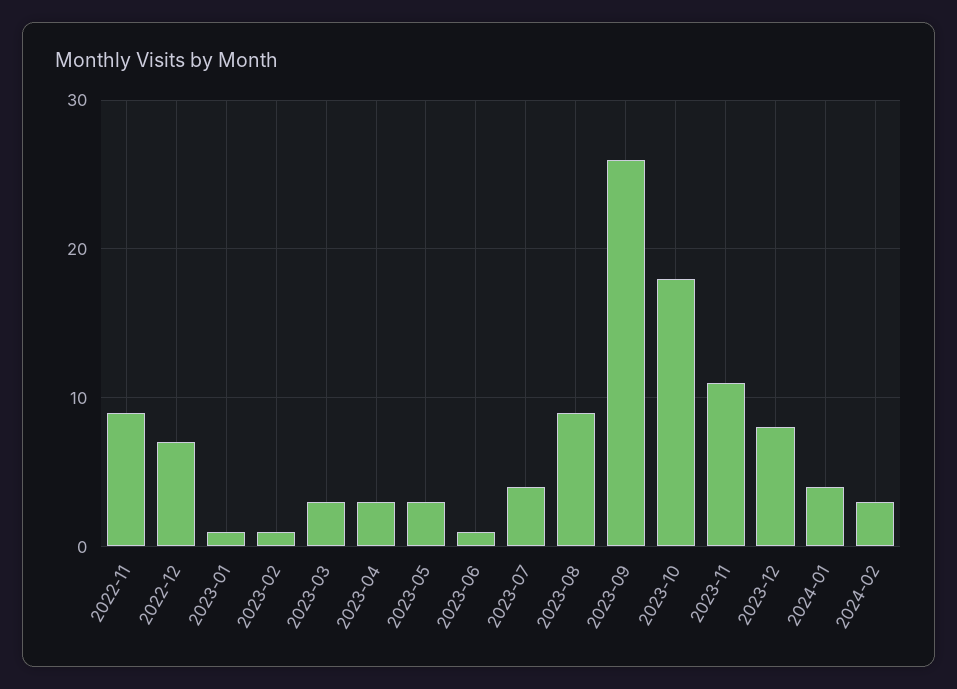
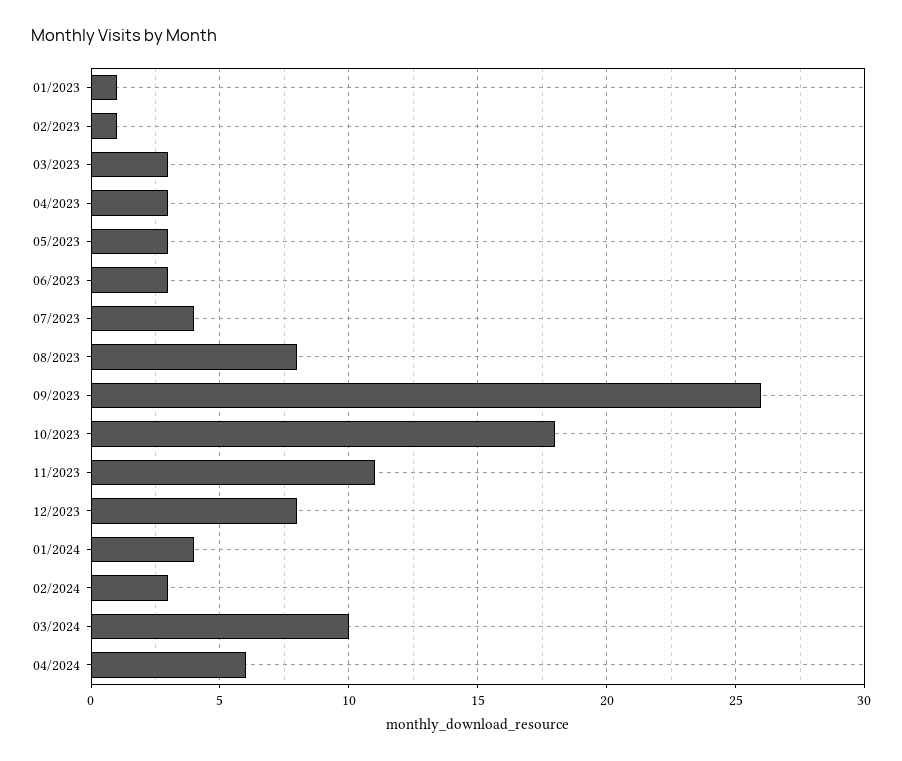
2022-11: 9 -> none
2022-12: 7 -> none
2023-06: 1 -> 3
2023-08: 9 -> 8
03/2024: none -> 10
04/2024: none -> 6

